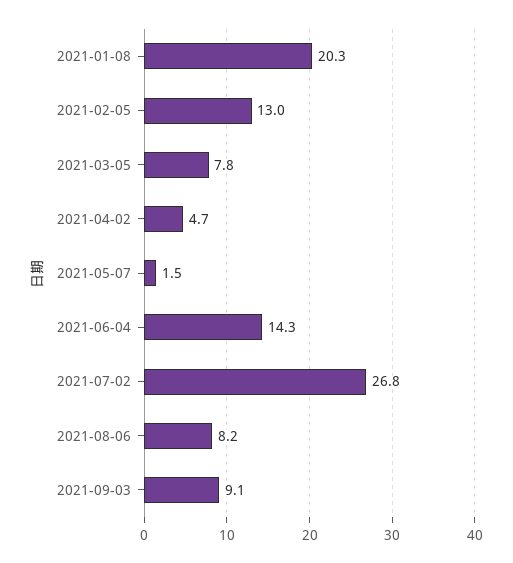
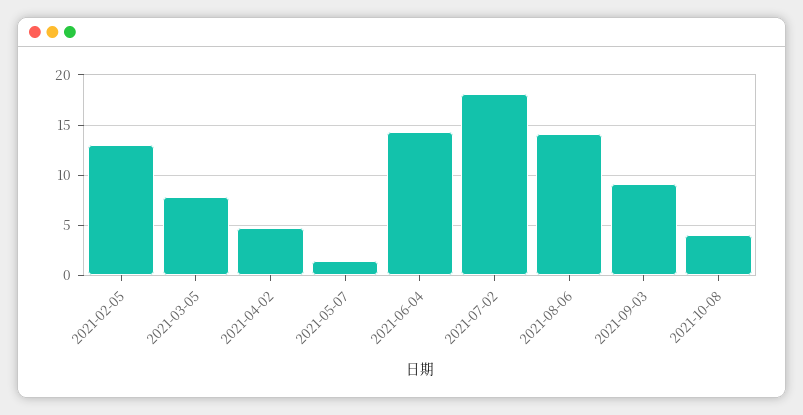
2021-01-08: 20.3 -> none
2021-07-02: 26.8 -> 18
2021-08-06: 8.2 -> 14
2021-10-08: none -> 4

